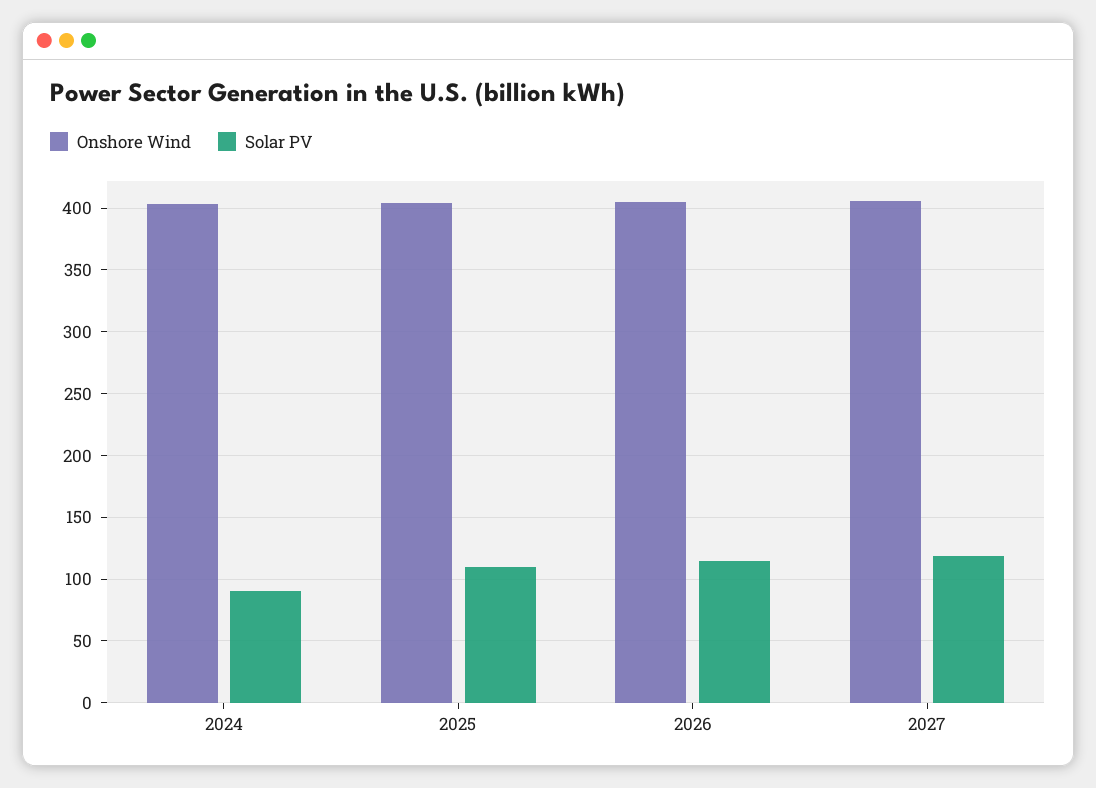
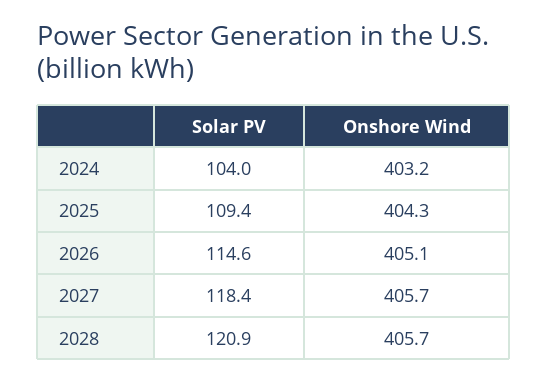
Solar PV, 2024: 90 -> 104
Solar PV, 2028: none -> 120.9
Onshore Wind, 2028: none -> 405.7

